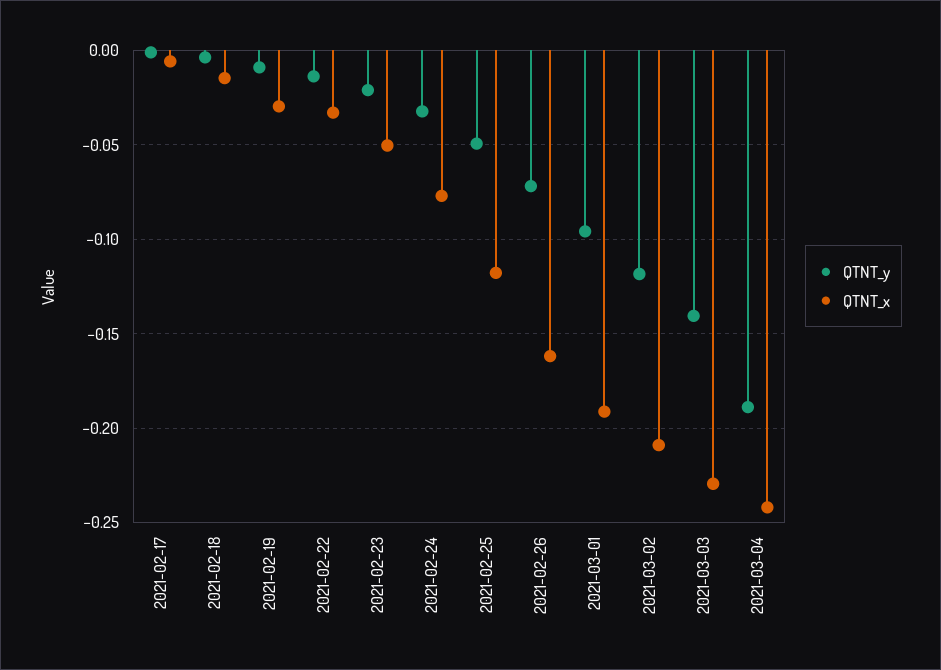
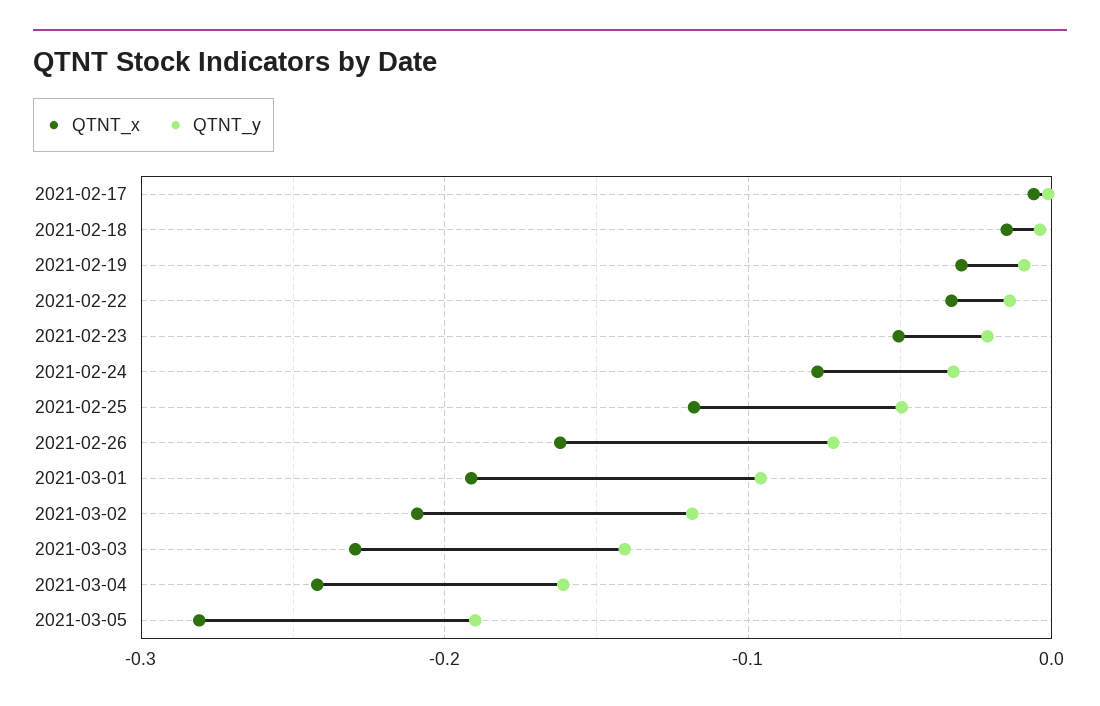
QTNT_y, 2021-03-04: -0.19 -> -0.16
QTNT_x, 2021-03-05: none -> -0.28
QTNT_y, 2021-03-05: none -> -0.19

